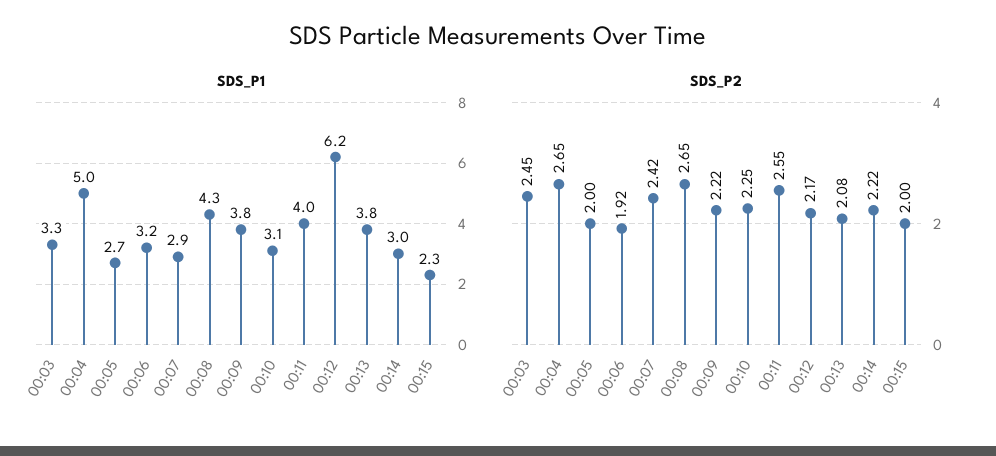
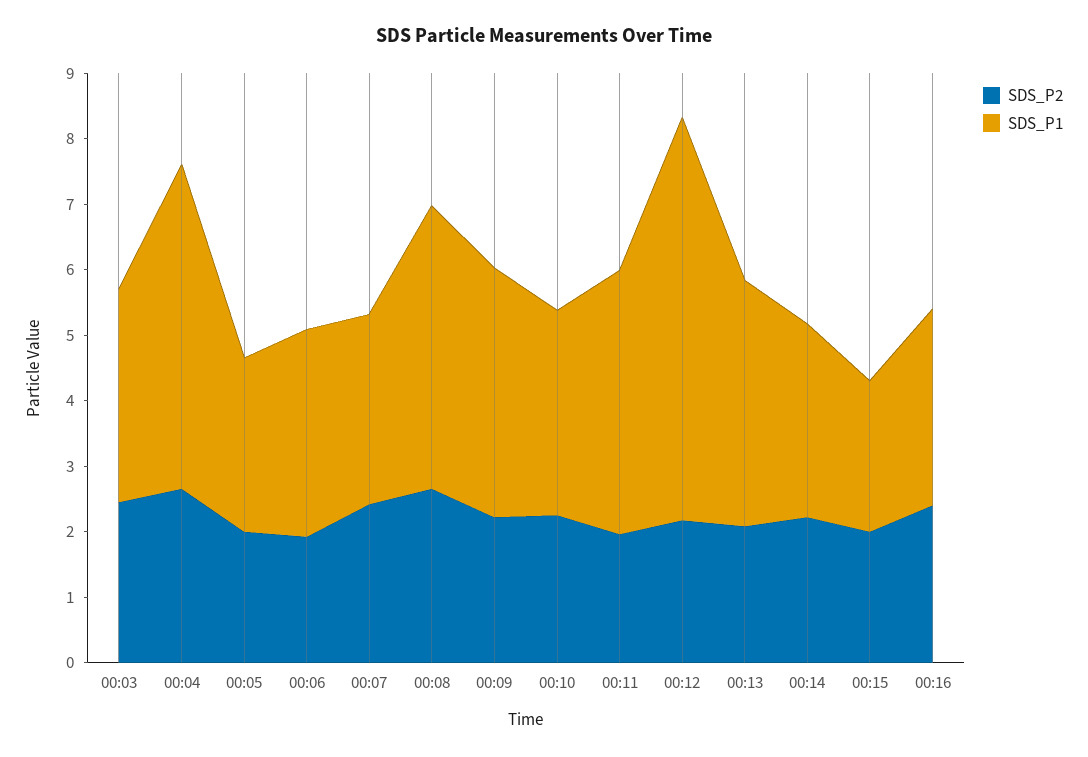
SDS_P2, 00:11: 2.55 -> 2
SDS_P2, 00:16: none -> 2.4
SDS_P1, 00:16: none -> 3

